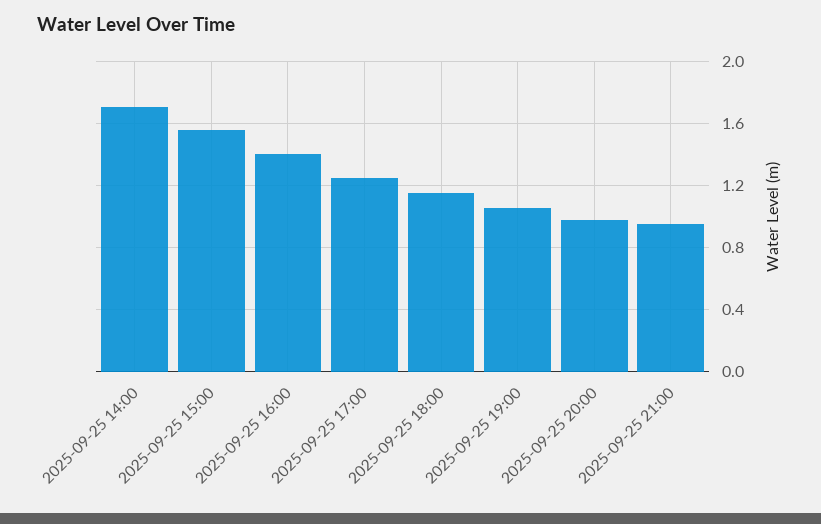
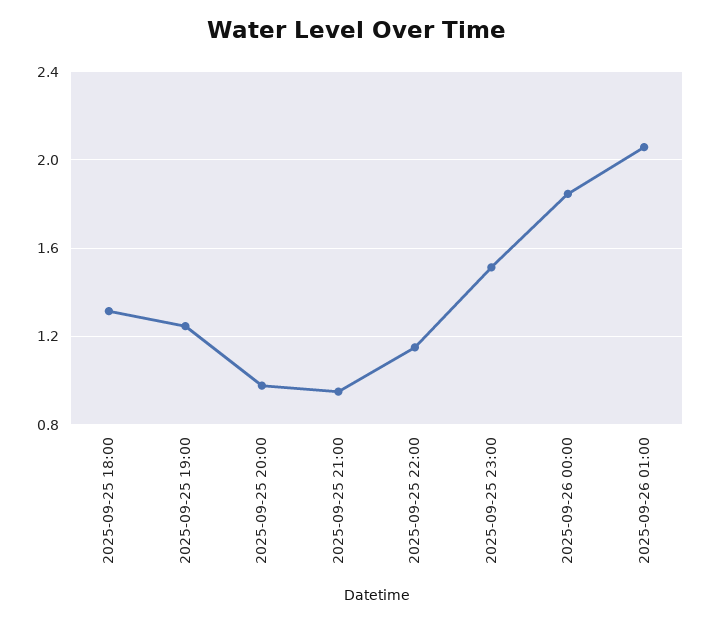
2025-09-25 14:00: 1.7 -> none
2025-09-25 15:00: 1.55 -> none
2025-09-25 16:00: 1.4 -> none
2025-09-25 17:00: 1.25 -> none
2025-09-25 18:00: 1.15 -> 1.3
2025-09-25 19:00: 1.05 -> 1.25
2025-09-25 22:00: none -> 1.15
2025-09-25 23:00: none -> 1.5
2025-09-26 00:00: none -> 1.85
2025-09-26 01:00: none -> 2.05

